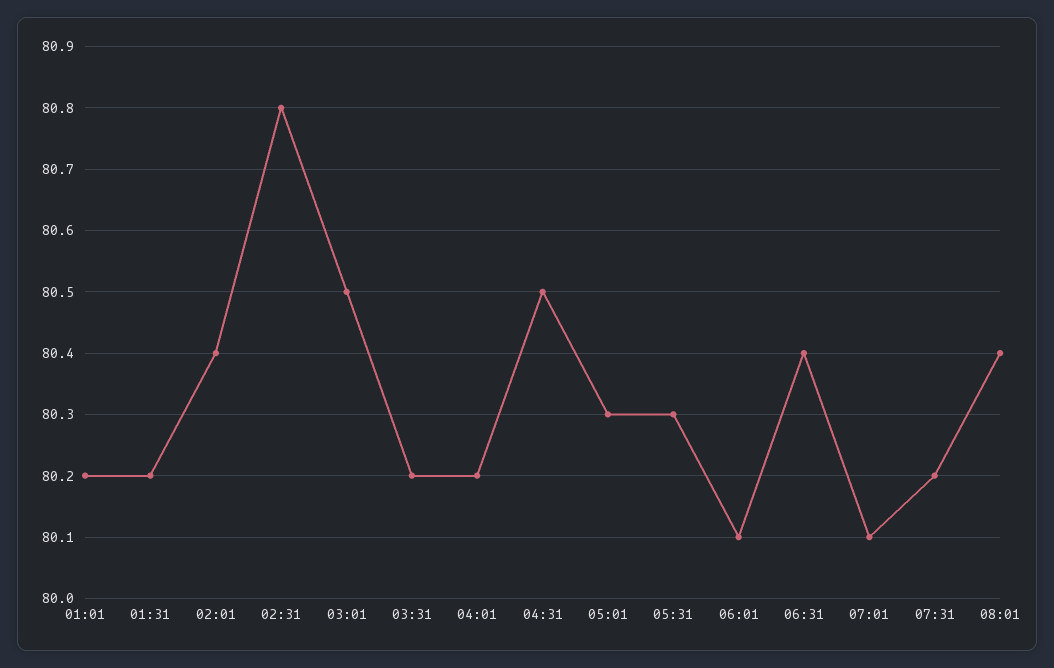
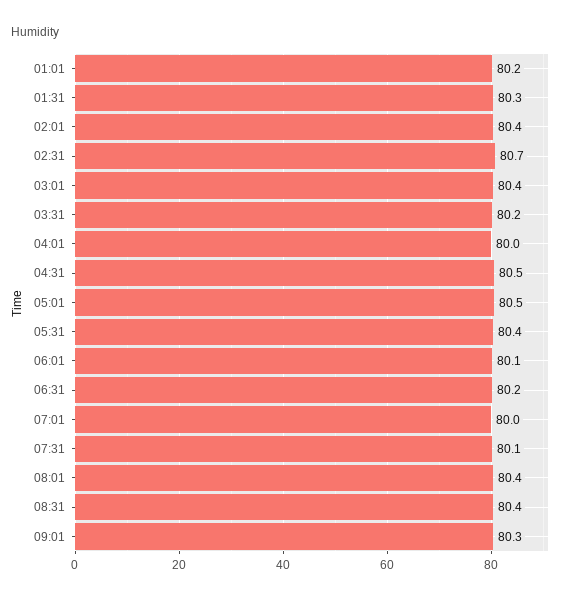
01:31: 80.2 -> 80.3
02:31: 80.8 -> 80.7
03:01: 80.5 -> 80.4
04:01: 80.2 -> 80
05:01: 80.3 -> 80.5
05:31: 80.3 -> 80.4
06:31: 80.4 -> 80.2
07:01: 80.1 -> 80
07:31: 80.2 -> 80.1
08:31: none -> 80.4
09:01: none -> 80.3

